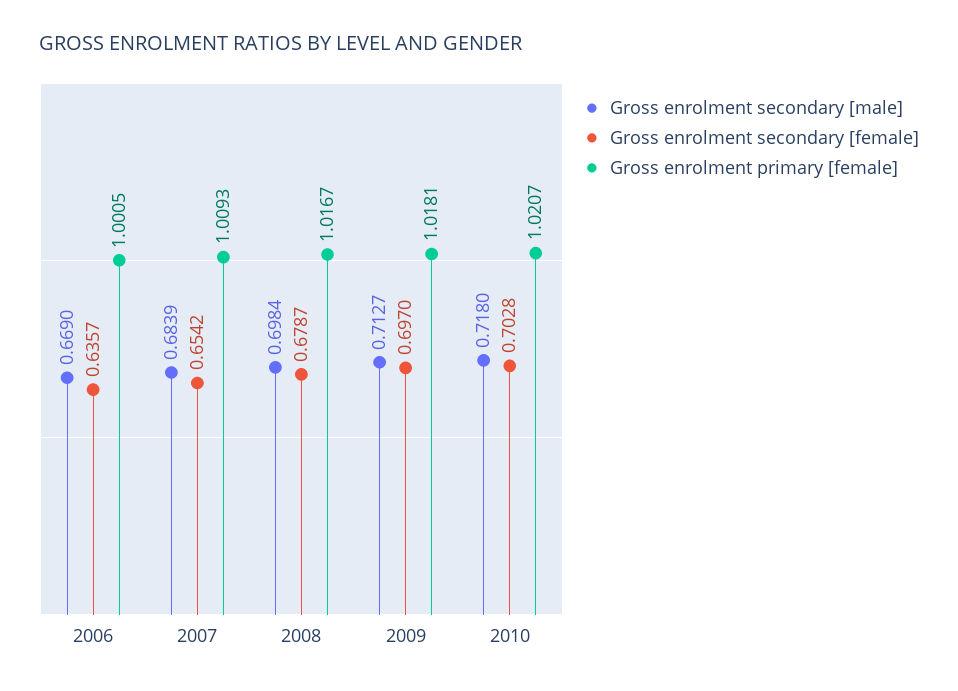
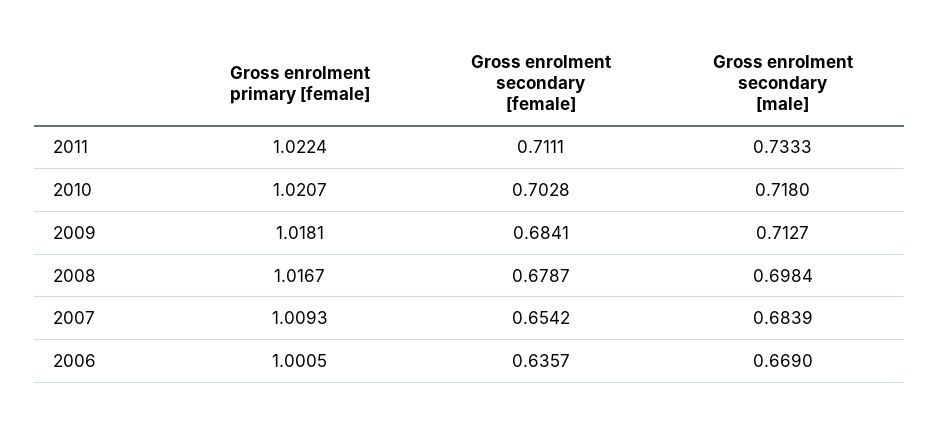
Gross enrolment secondary [female], 2009: 0.697 -> 0.6841
Gross enrolment primary [female], 2011: none -> 1.0224
Gross enrolment secondary [female], 2011: none -> 0.7111
Gross enrolment secondary [male], 2011: none -> 0.7333

